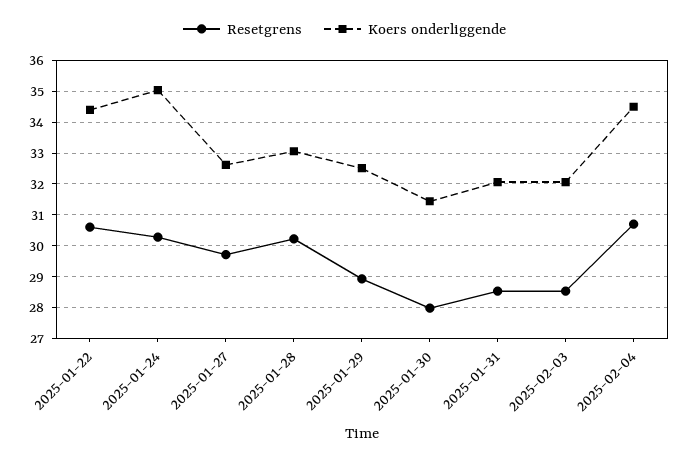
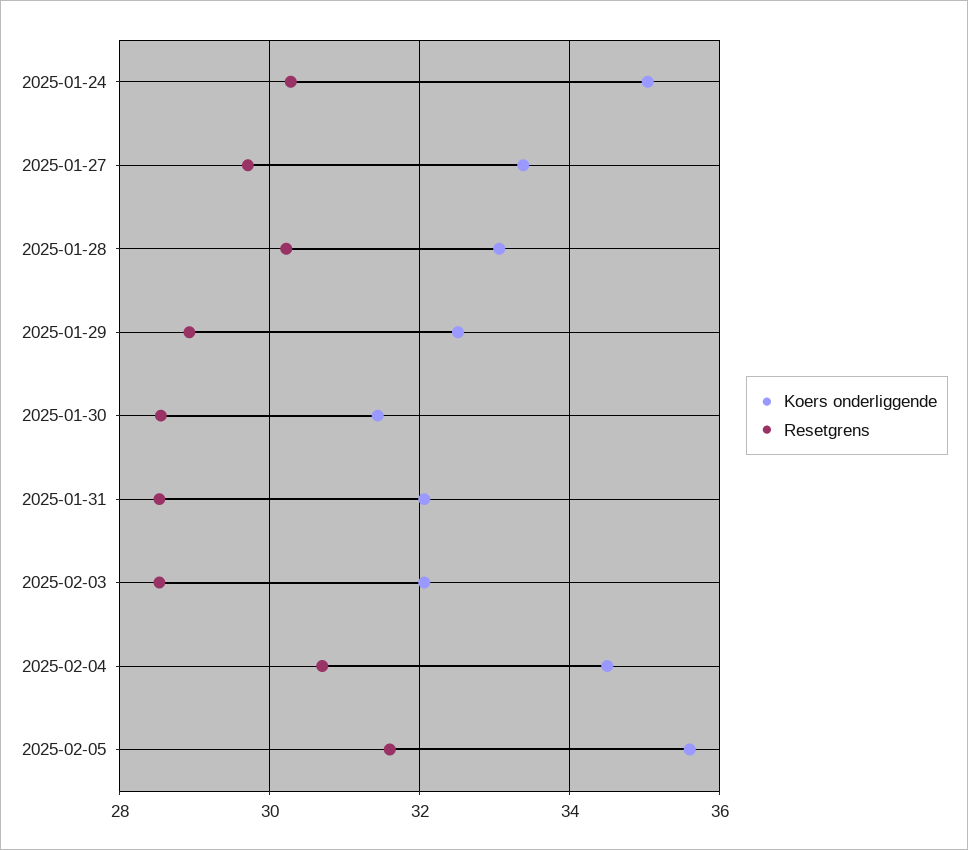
Resetgrens, 2025-01-22: 30.6 -> none
Koers onderliggende, 2025-01-22: 34.4 -> none
Koers onderliggende, 2025-01-27: 32.6 -> 33.4
Resetgrens, 2025-01-30: 28 -> 28.6
Koers onderliggende, 2025-02-05: none -> 35.6
Resetgrens, 2025-02-05: none -> 31.6

